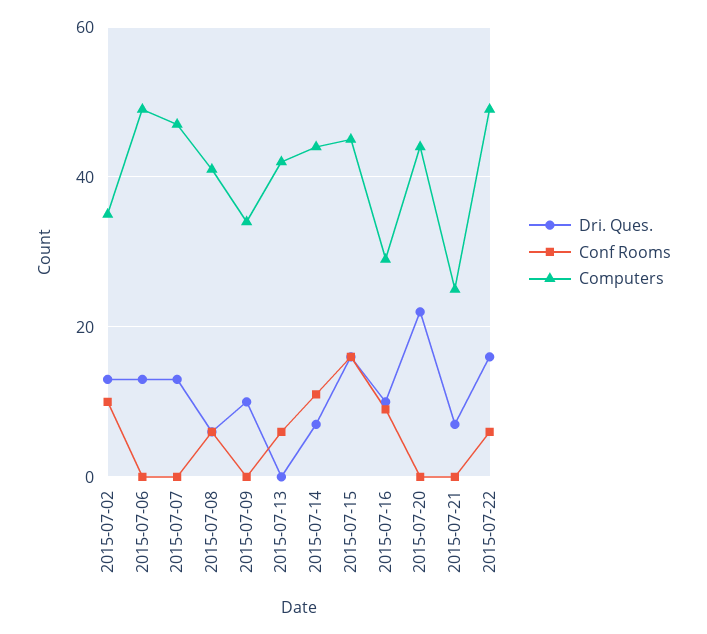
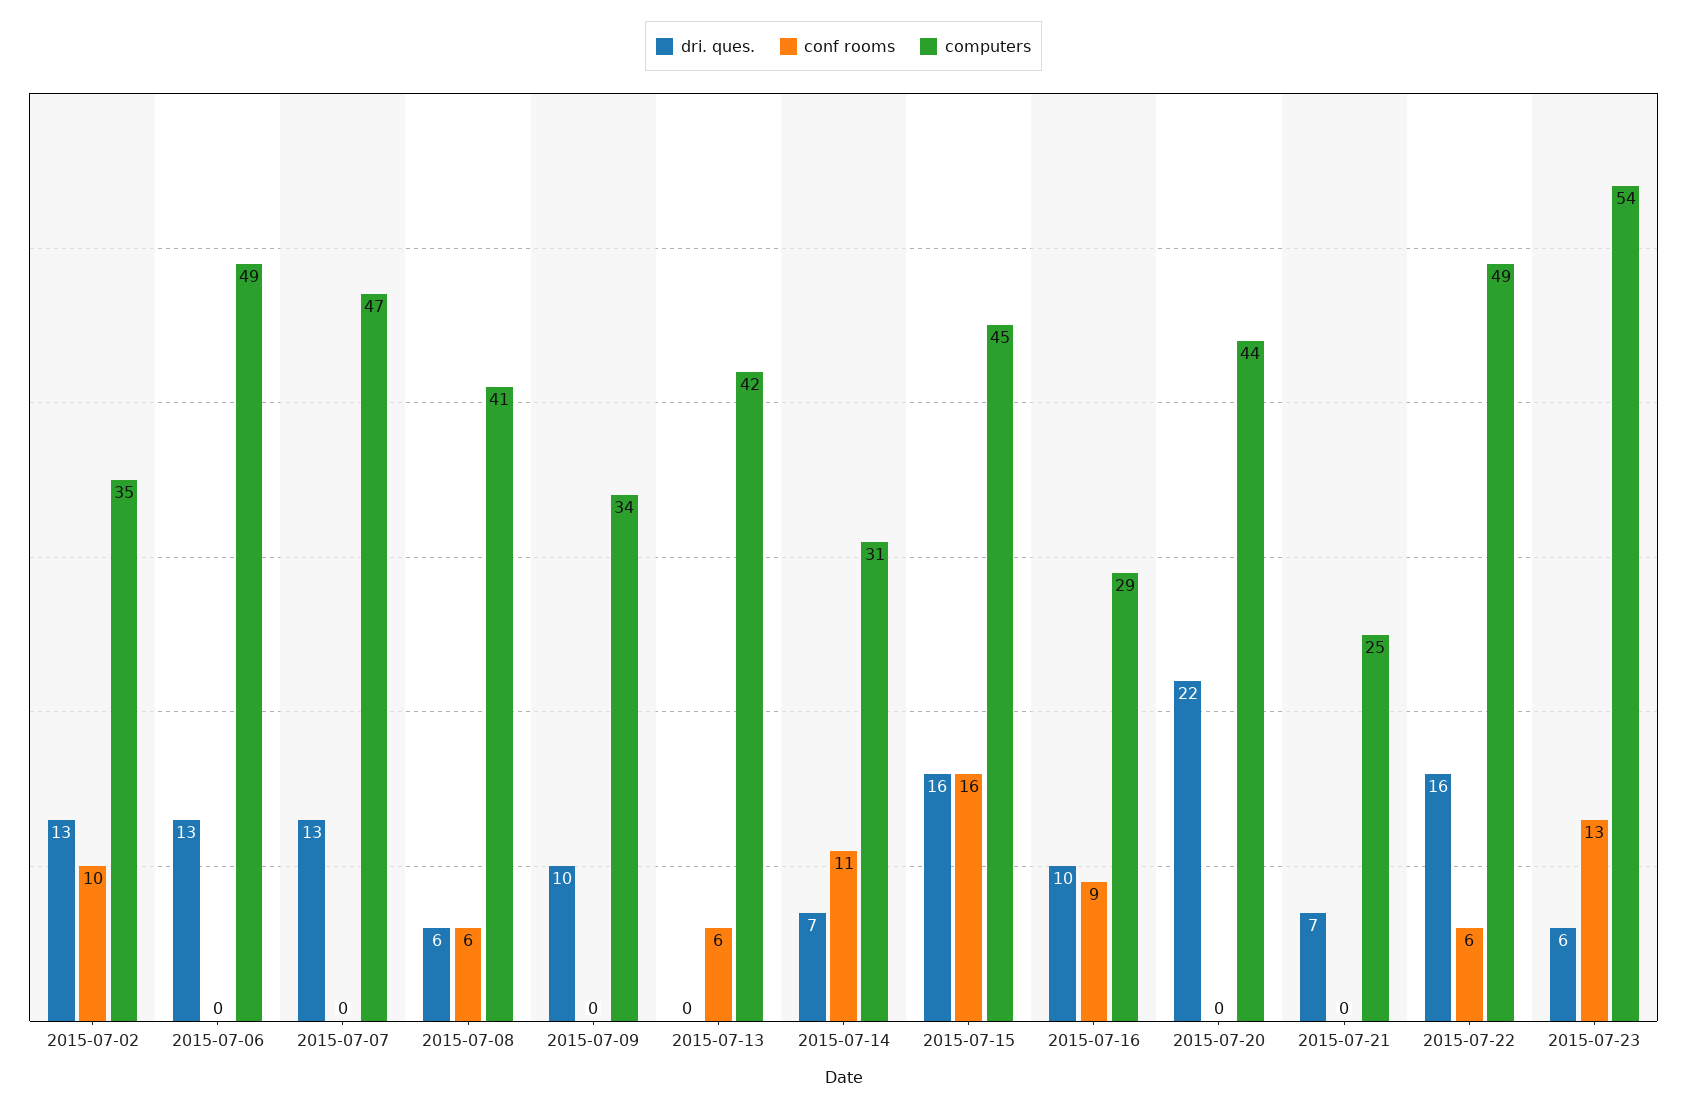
Computers, 2015-07-14: 45 -> 31
Dri. Ques., 2015-07-23: none -> 6
Conf Rooms, 2015-07-23: none -> 13
Computers, 2015-07-23: none -> 54

